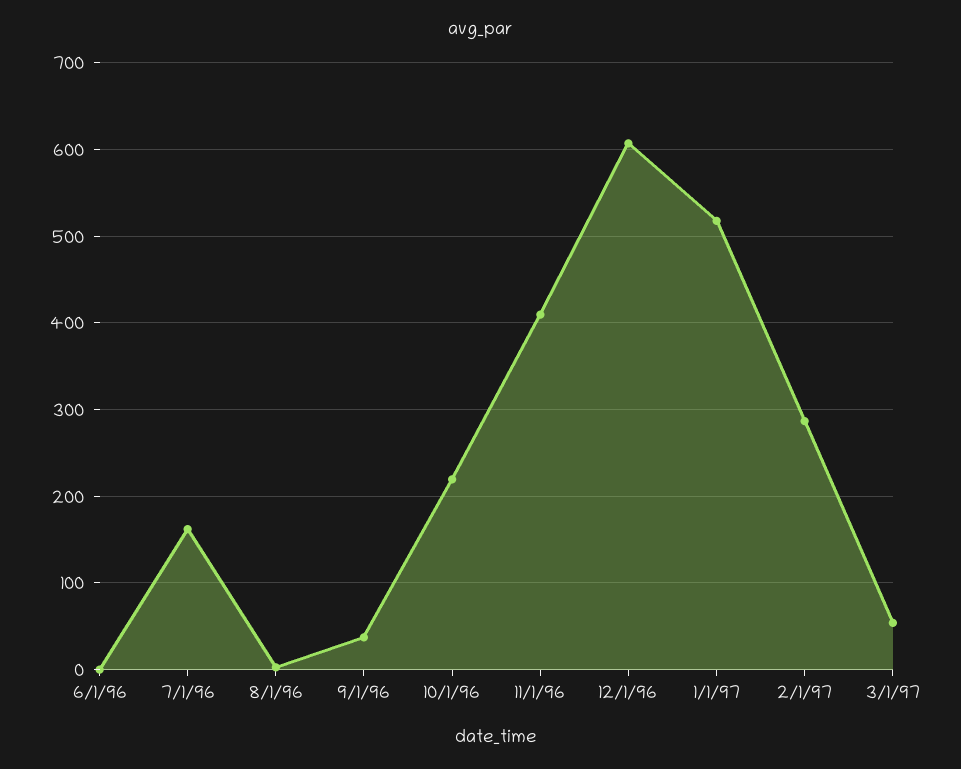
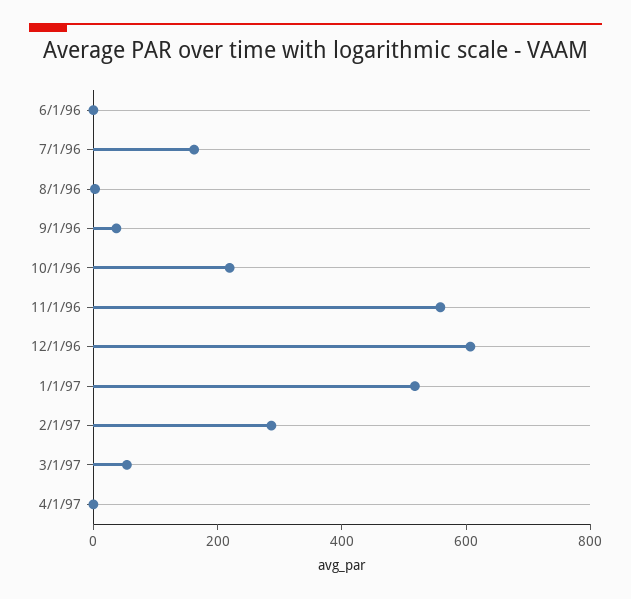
11/1/96: 410 -> 550
4/1/97: none -> 0

